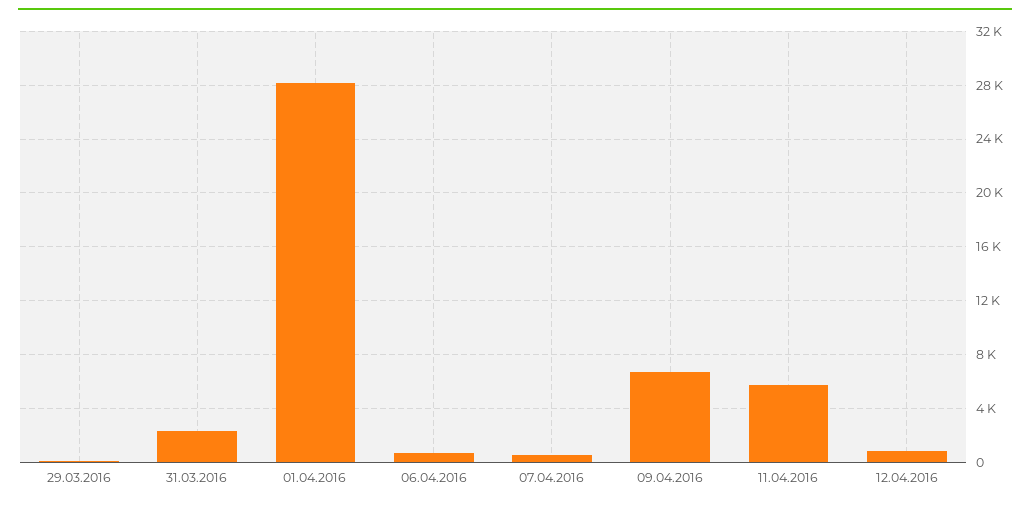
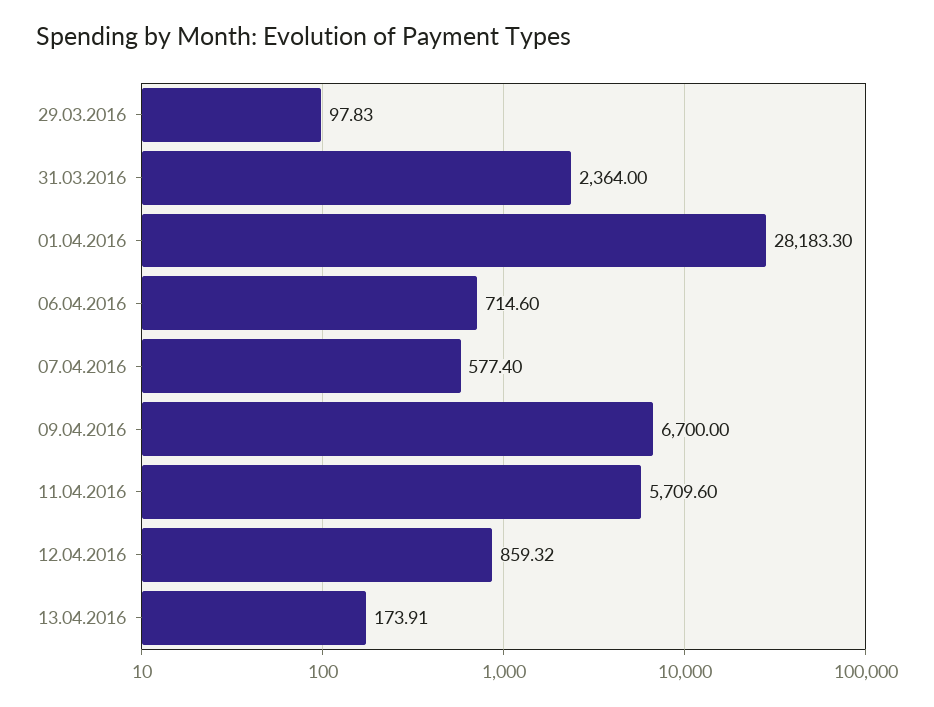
13.04.2016: none -> 173.91

